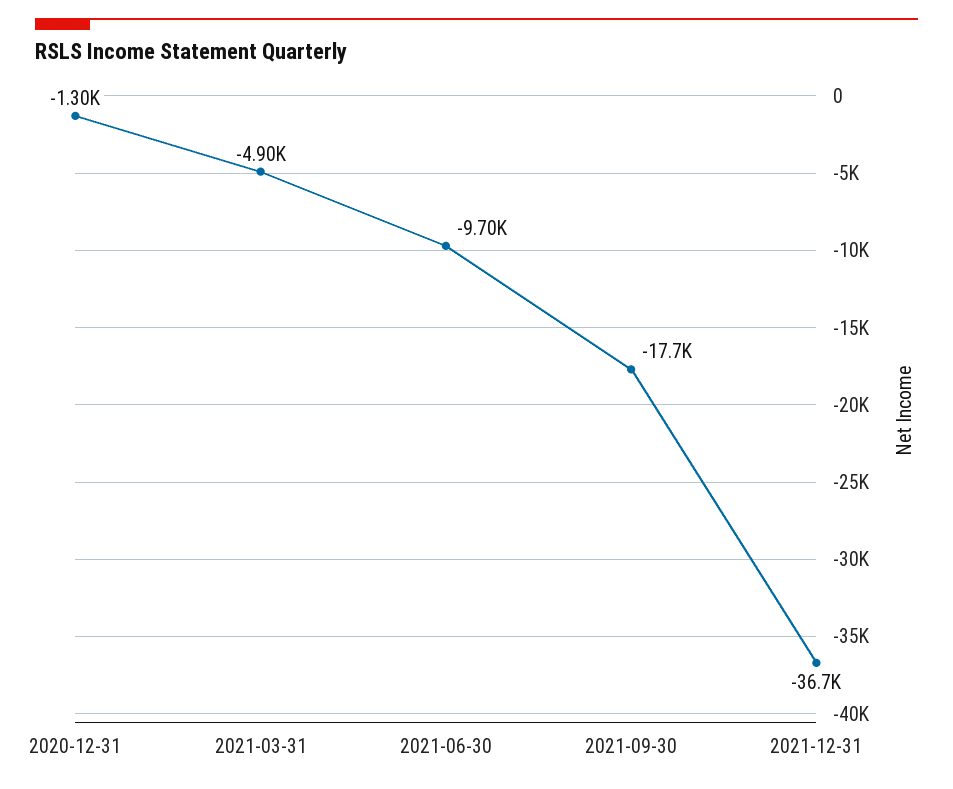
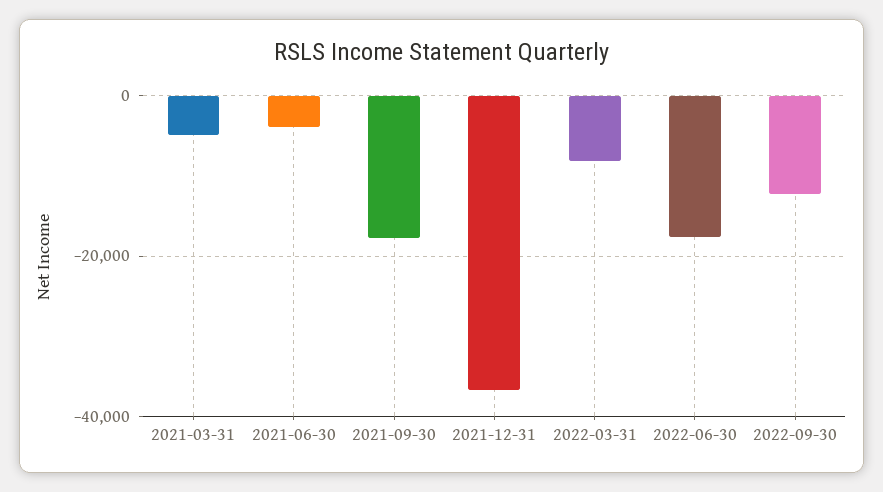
2020-12-31: -1300 -> none
2021-06-30: -9700 -> -4000
2022-03-31: none -> -8000
2022-06-30: none -> -18000
2022-09-30: none -> -12000

